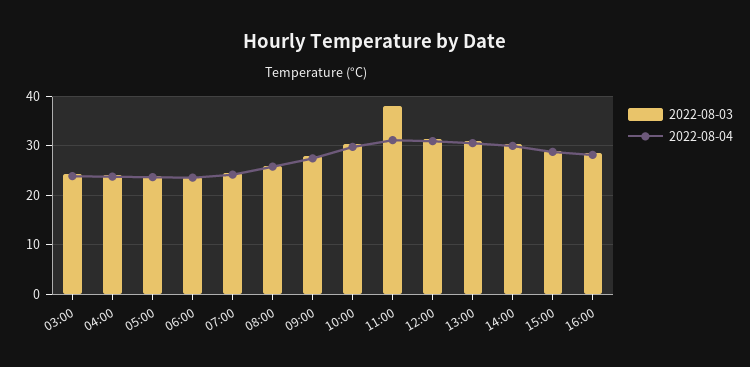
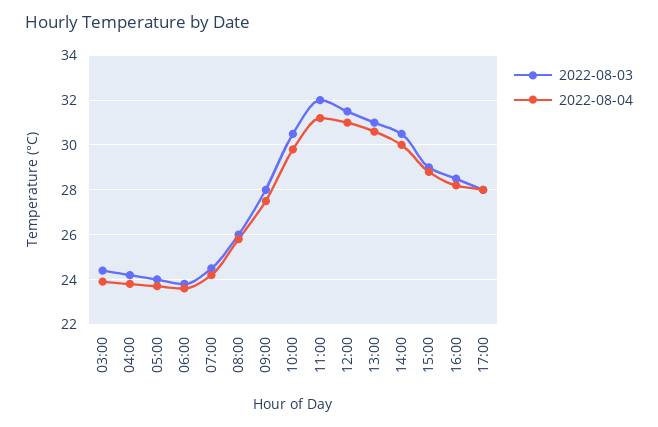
2022-08-03, 11:00: 38 -> 32
2022-08-03, 17:00: none -> 28
2022-08-04, 17:00: none -> 28

